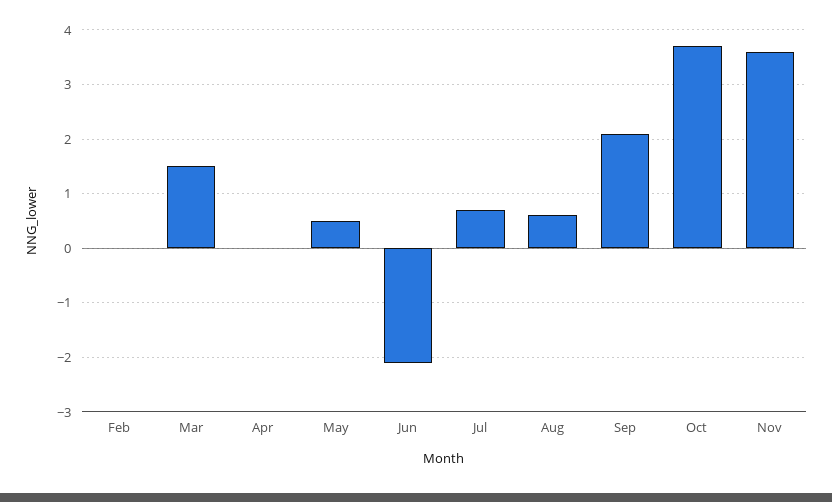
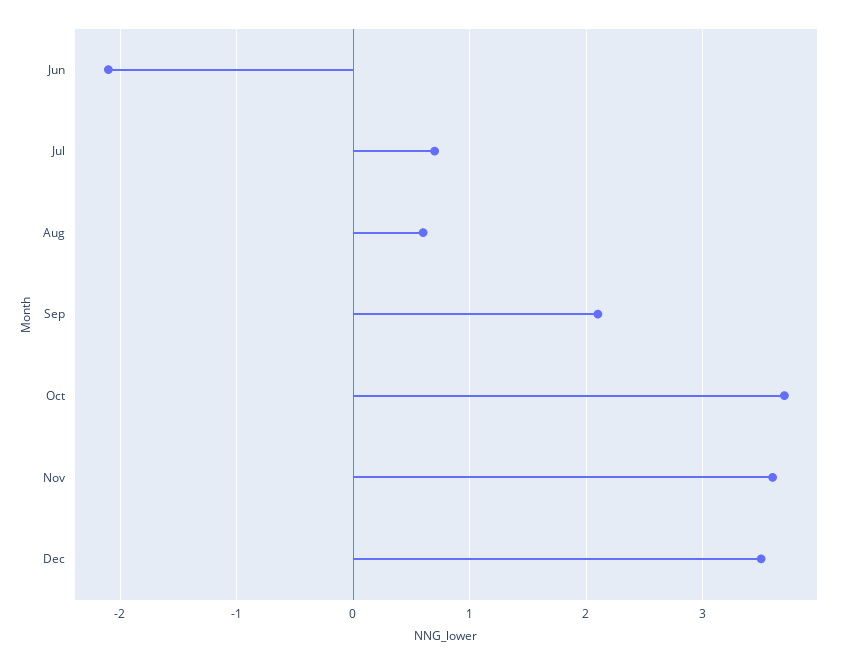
Feb: 0 -> none
Mar: 1.5 -> none
Apr: 0 -> none
May: 0.5 -> none
Dec: none -> 3.5

